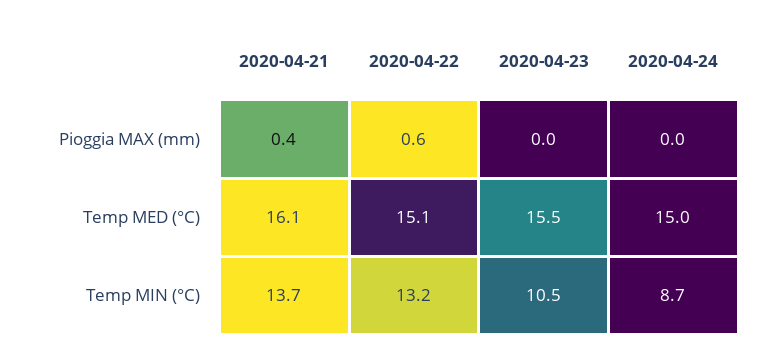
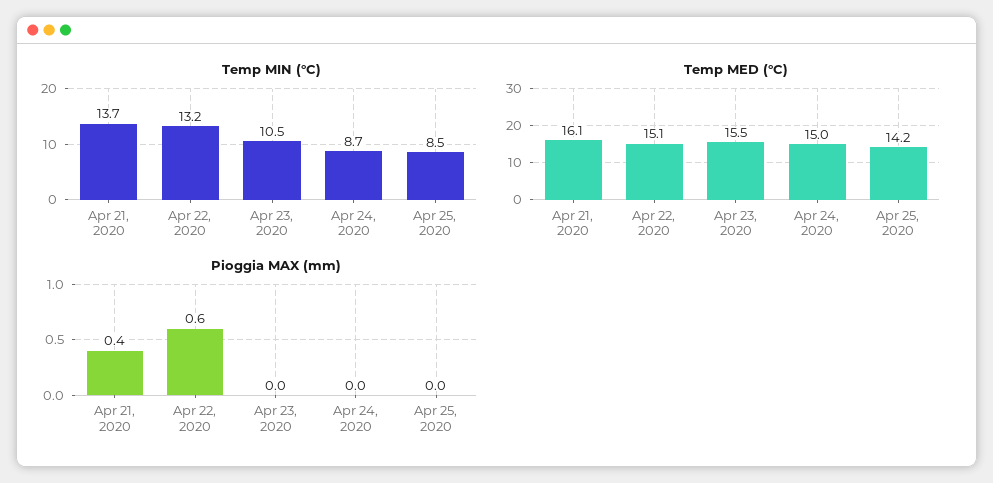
Temp MIN (°C), Apr 25, 2020: none -> 8.5
Temp MED (°C), Apr 25, 2020: none -> 14.2
Pioggia MAX (mm), Apr 25, 2020: none -> 0

